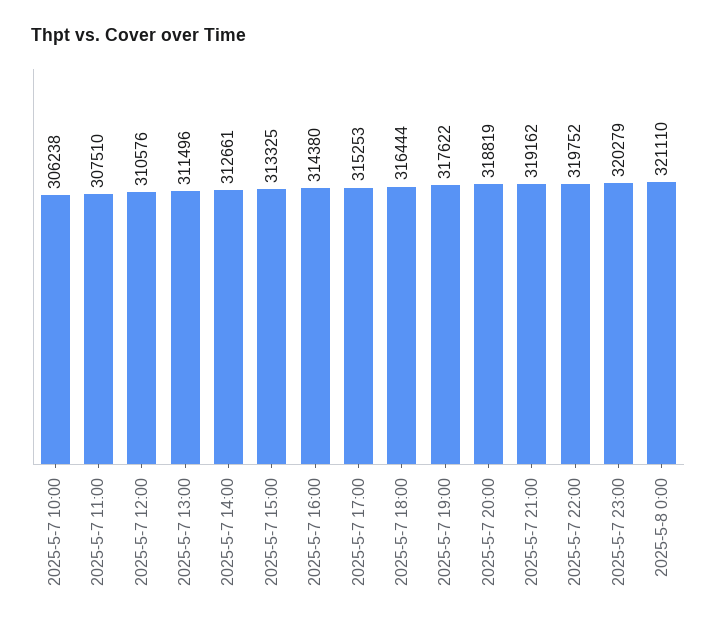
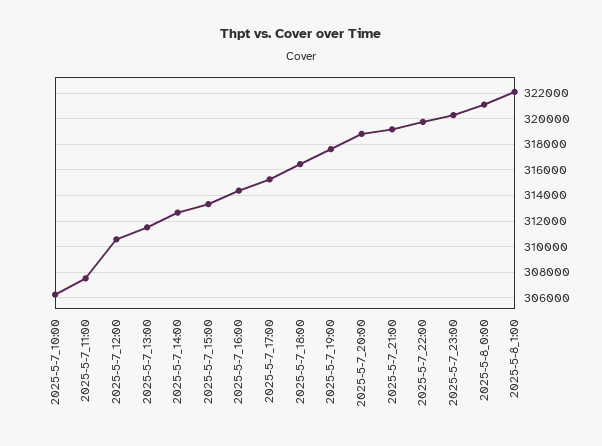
2025-5-8_1:00: none -> 322000

